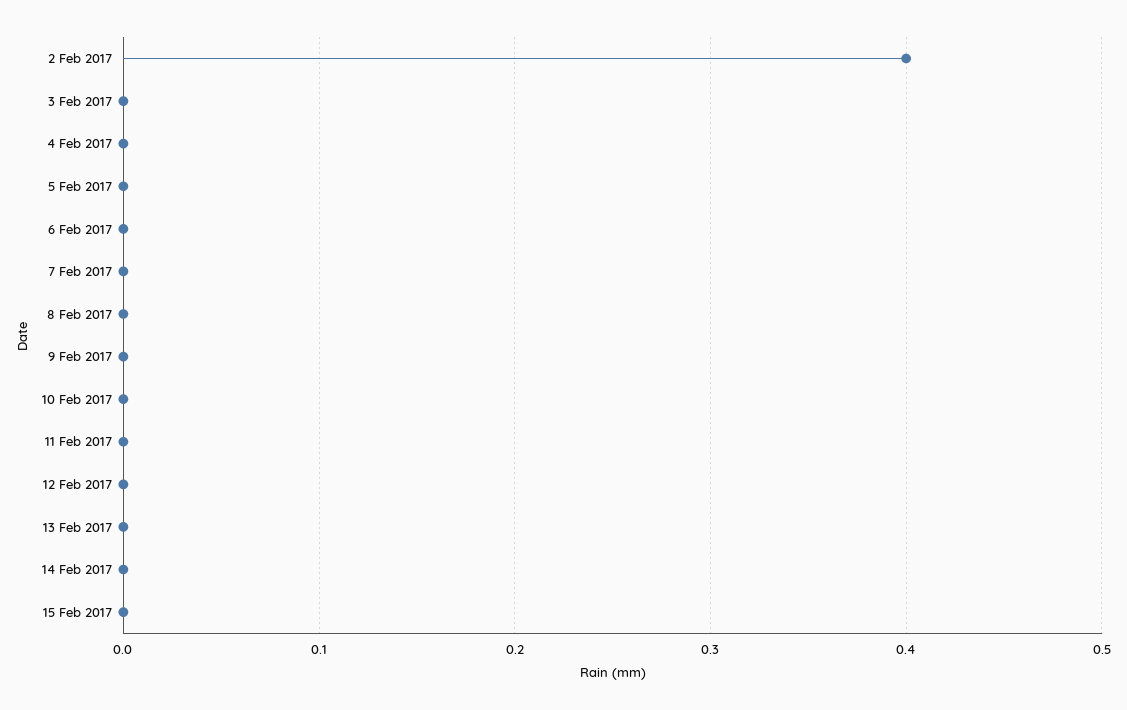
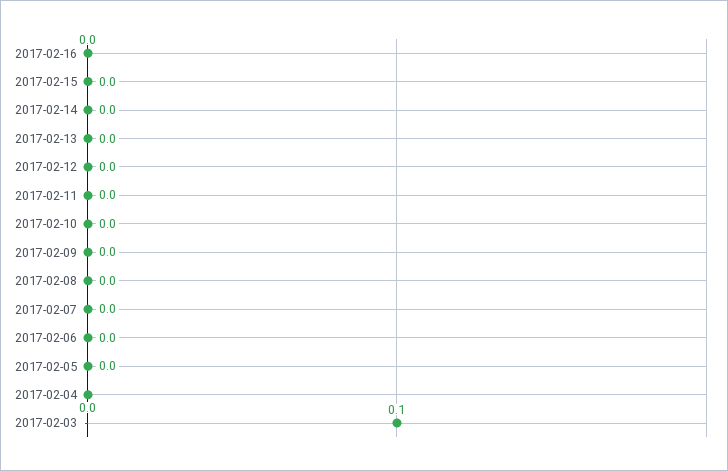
2 Feb 2017: 0.4 -> none
3 Feb 2017: 0 -> 0.1
2017-02-16: none -> 0

